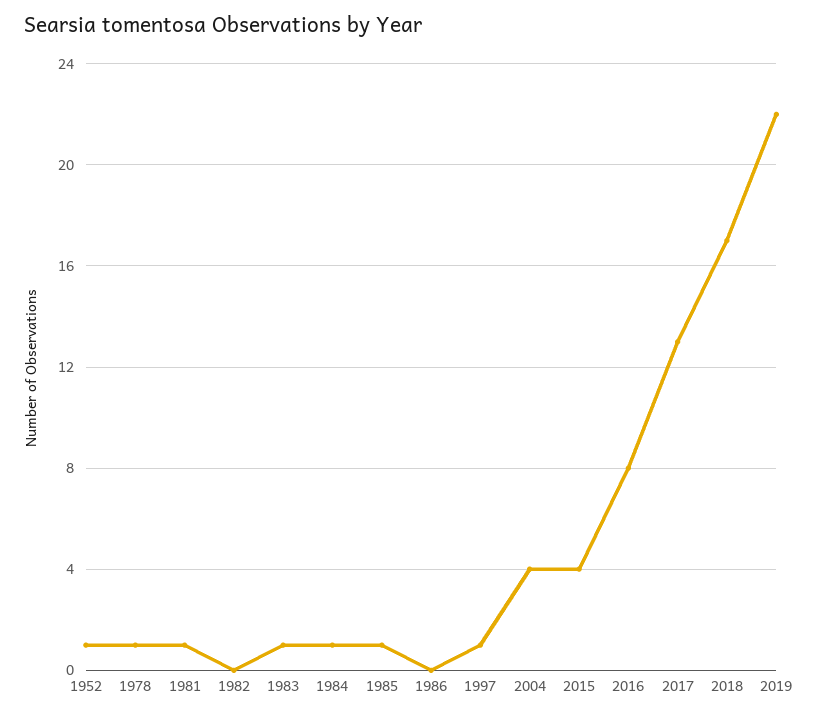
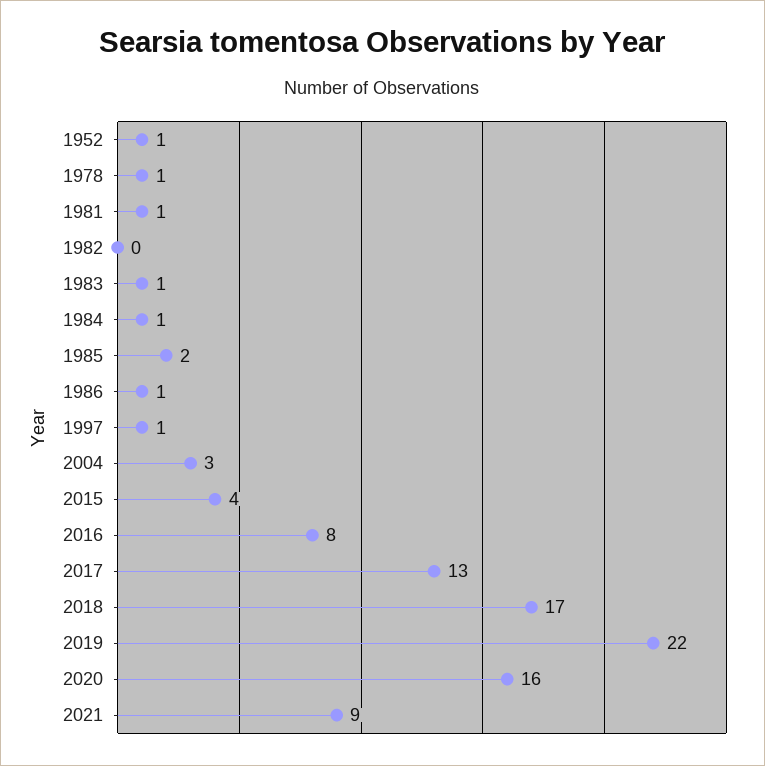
1985: 1 -> 2
1986: 0 -> 1
2004: 4 -> 3
2020: none -> 16
2021: none -> 9

